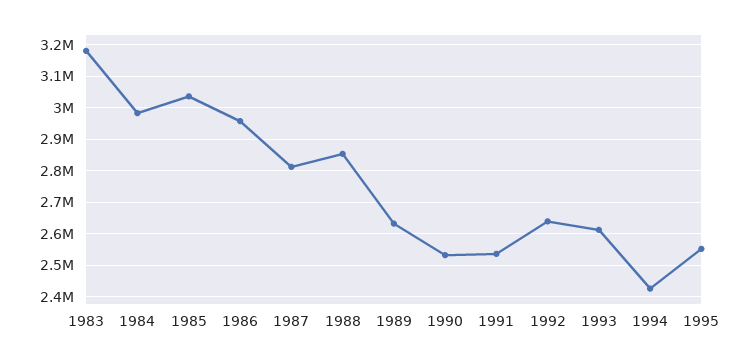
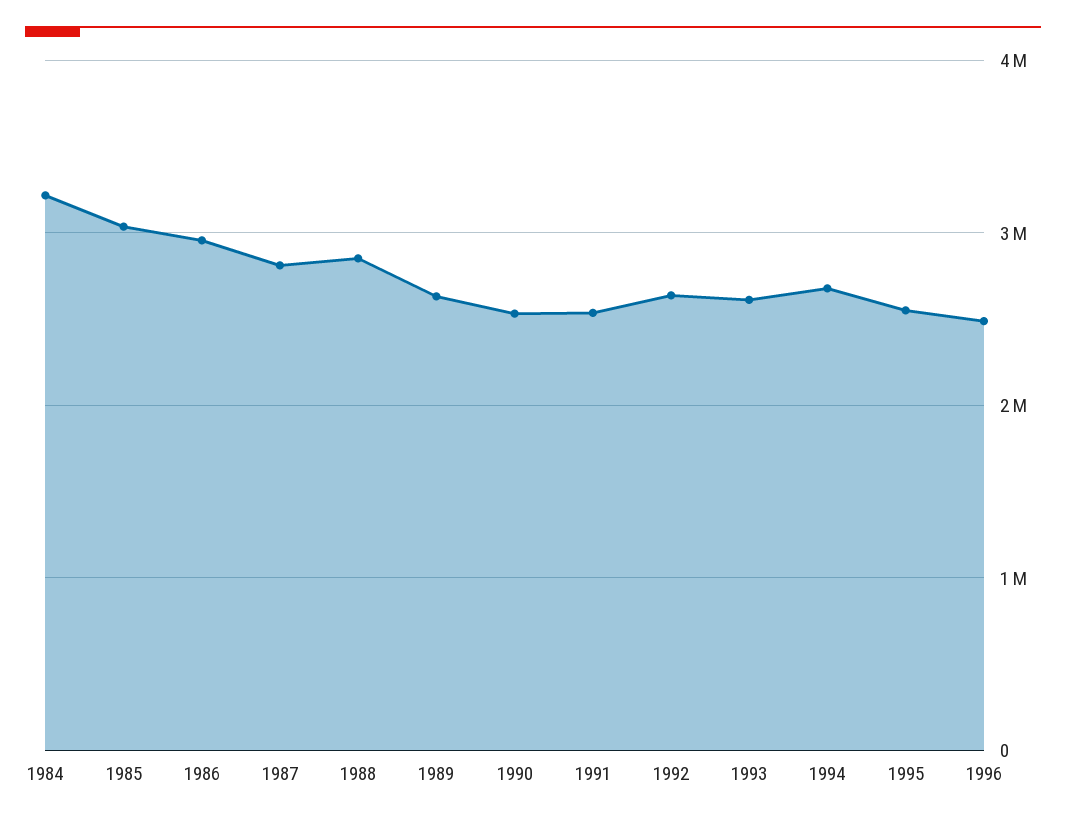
1983: 3180000 -> none
1984: 2980000 -> 3200000
1994: 2420000 -> 2700000
1996: none -> 2500000

